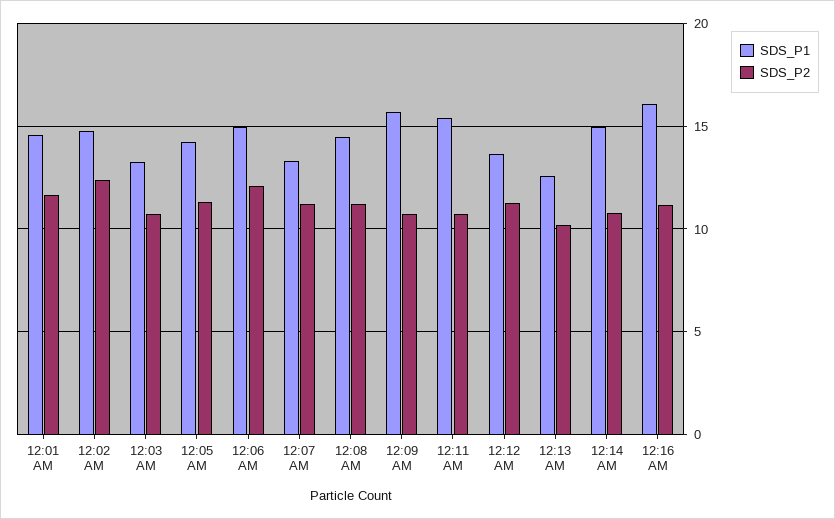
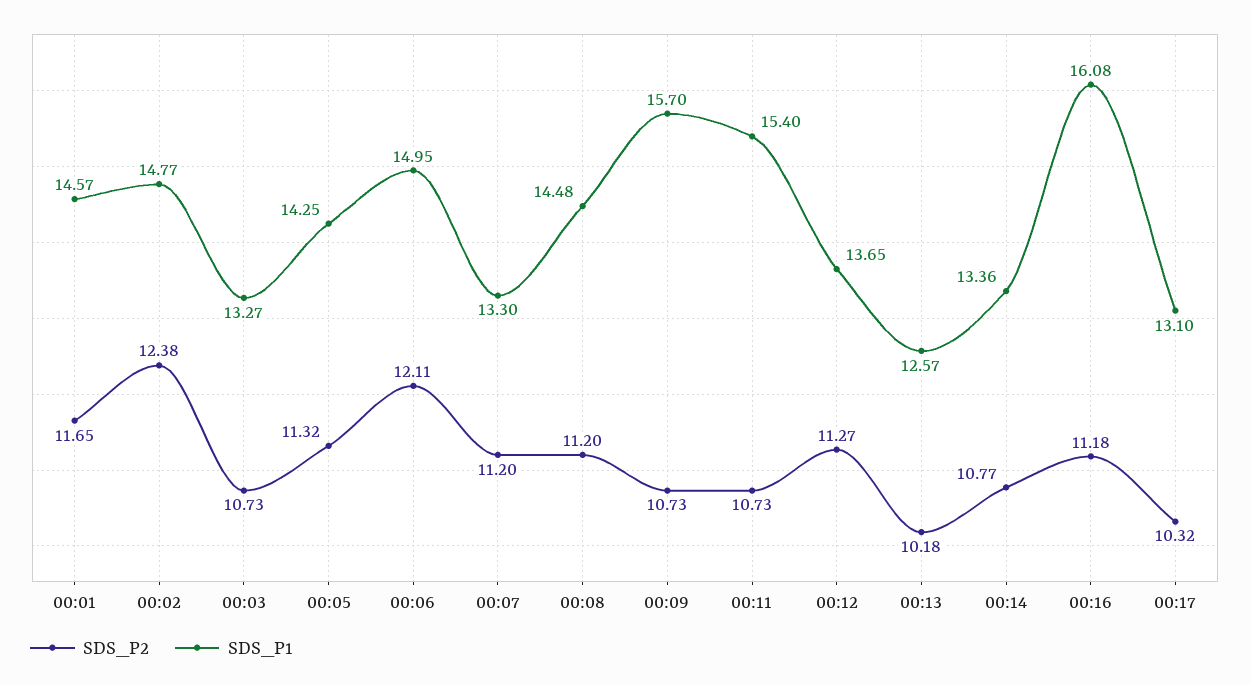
SDS_P1, 12:14 AM: 15 -> 13.36
SDS_P2, 00:17: none -> 10.32
SDS_P1, 00:17: none -> 13.1

